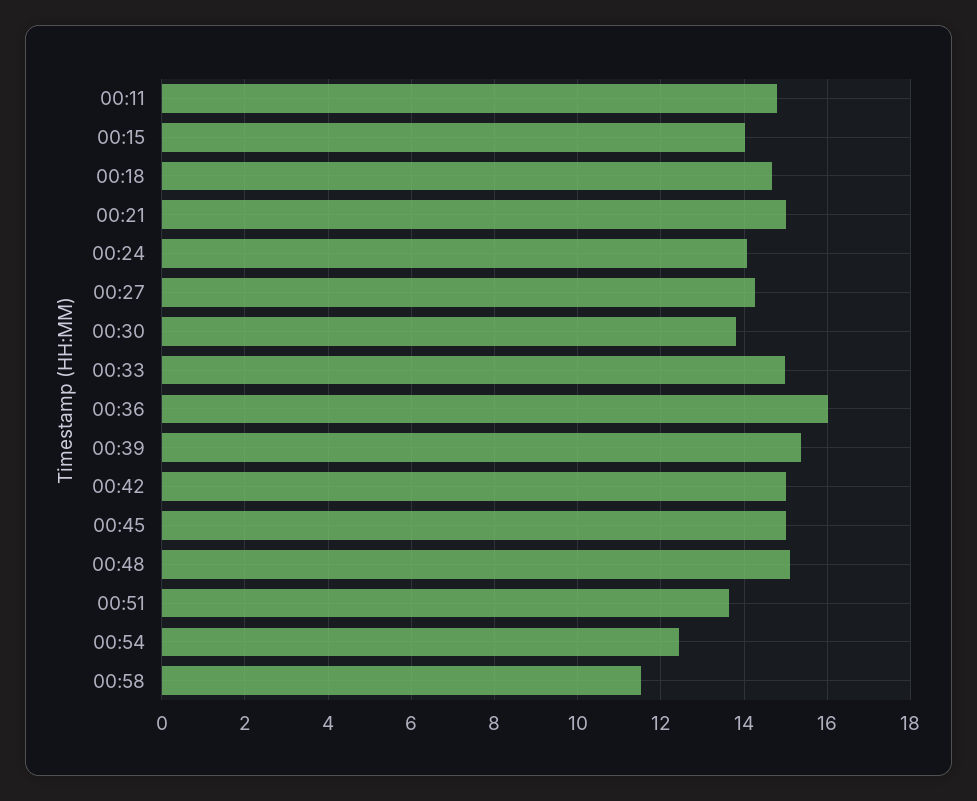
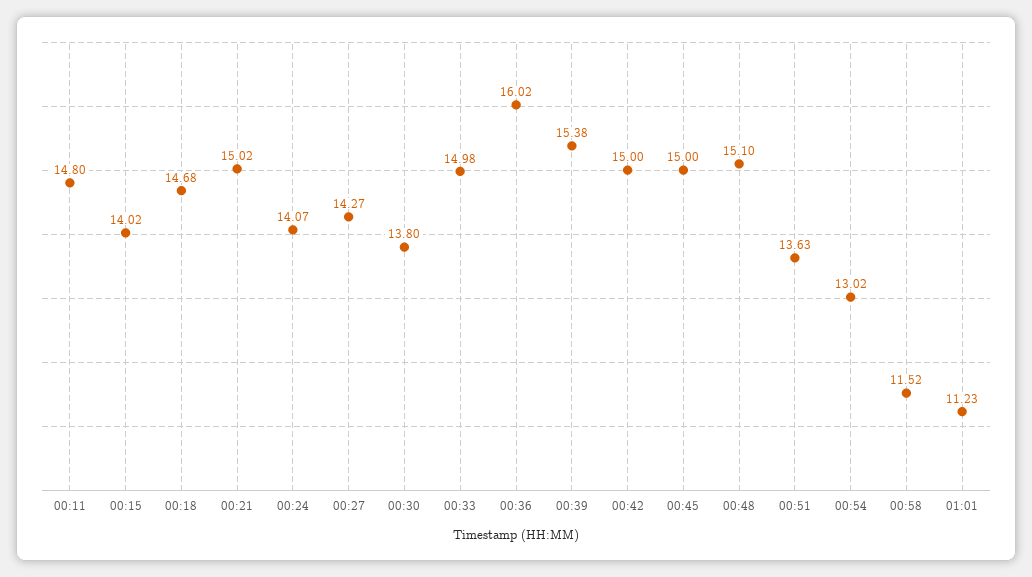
00:54: 12.4 -> 13.02
01:01: none -> 11.23

